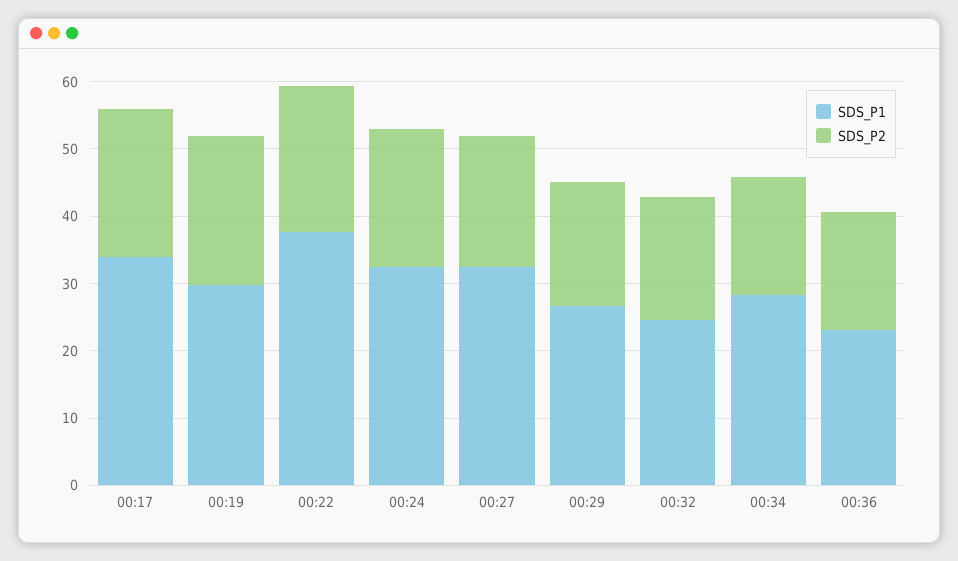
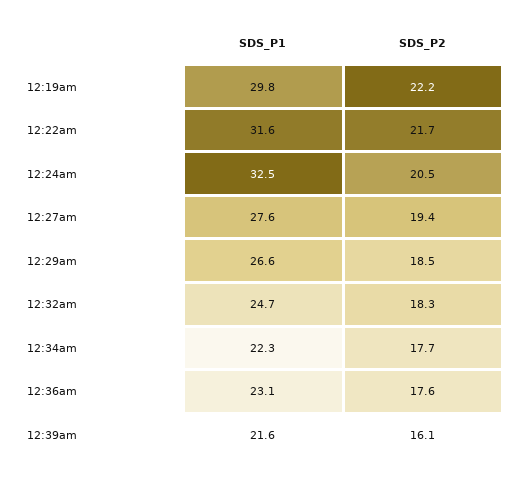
SDS_P1, 00:17: 34 -> none
SDS_P2, 00:17: 22 -> none
SDS_P1, 00:22: 38 -> 31.6
SDS_P1, 00:27: 32 -> 27.6
SDS_P1, 00:34: 28 -> 22.3
SDS_P1, 12:39am: none -> 21.6
SDS_P2, 12:39am: none -> 16.1

